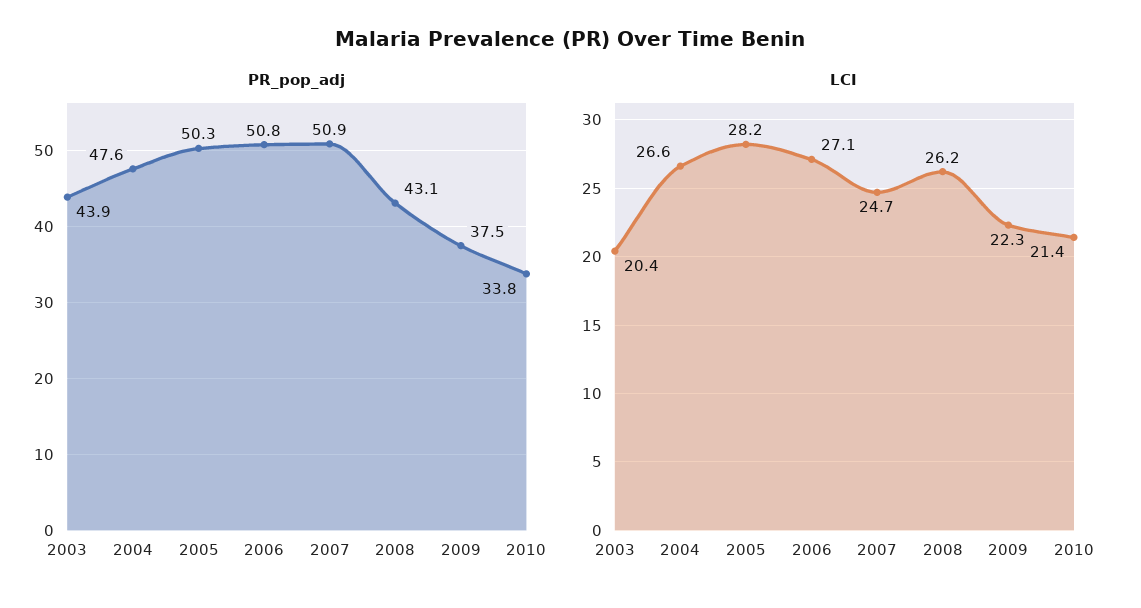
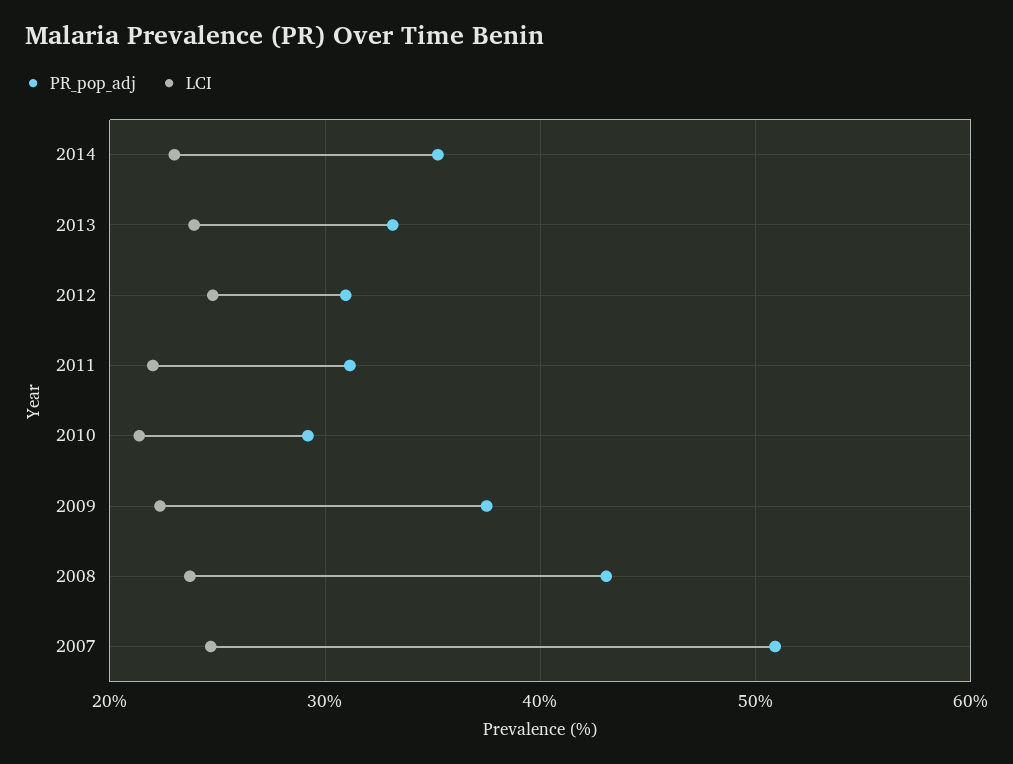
PR_pop_adj, 2003: 43.9 -> none
PR_pop_adj, 2004: 47.6 -> none
PR_pop_adj, 2005: 50.3 -> none
PR_pop_adj, 2006: 50.8 -> none
PR_pop_adj, 2010: 33.8 -> 29
LCI, 2003: 20.4 -> none
LCI, 2004: 26.6 -> none
LCI, 2005: 28.2 -> none
LCI, 2006: 27.1 -> none
LCI, 2008: 26.2 -> 24
PR_pop_adj, 2014: none -> 35
LCI, 2014: none -> 23
PR_pop_adj, 2013: none -> 33
LCI, 2013: none -> 24
PR_pop_adj, 2012: none -> 31
LCI, 2012: none -> 25
PR_pop_adj, 2011: none -> 31
LCI, 2011: none -> 22

